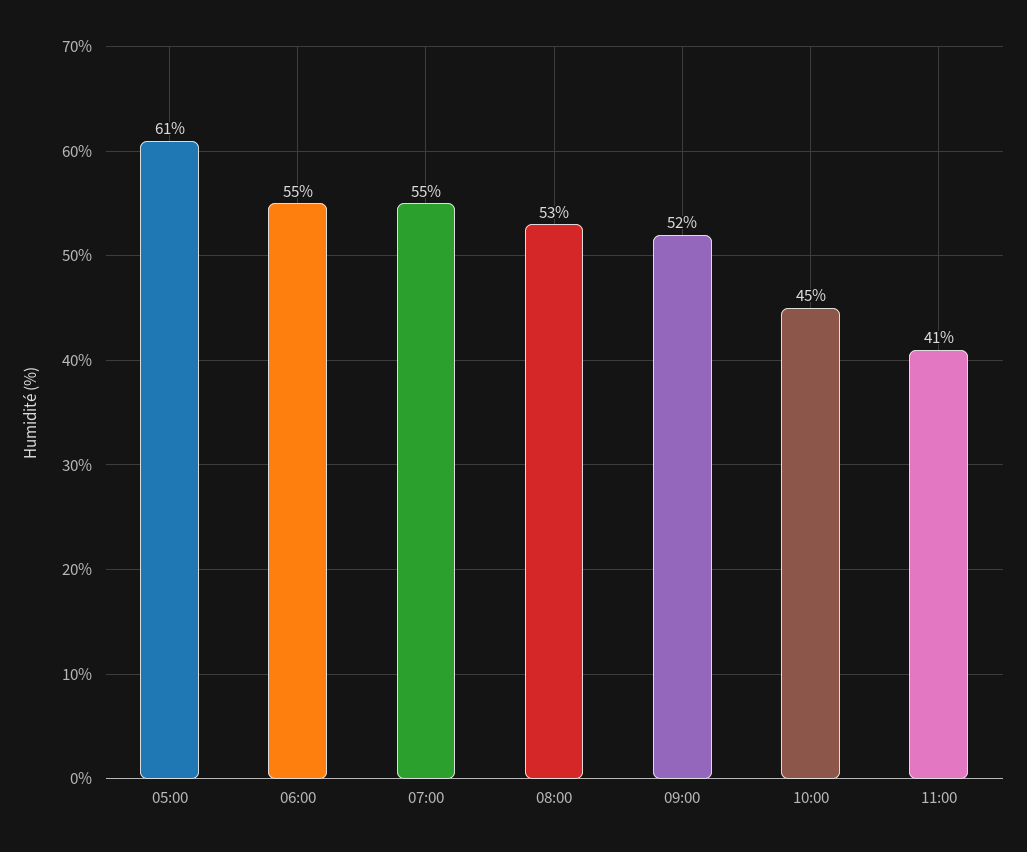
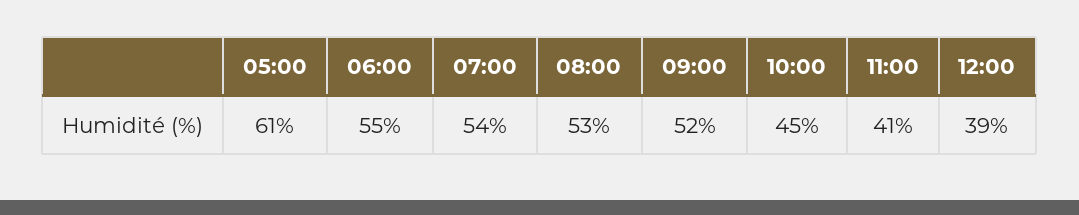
07:00: 55 -> 54
12:00: none -> 39

